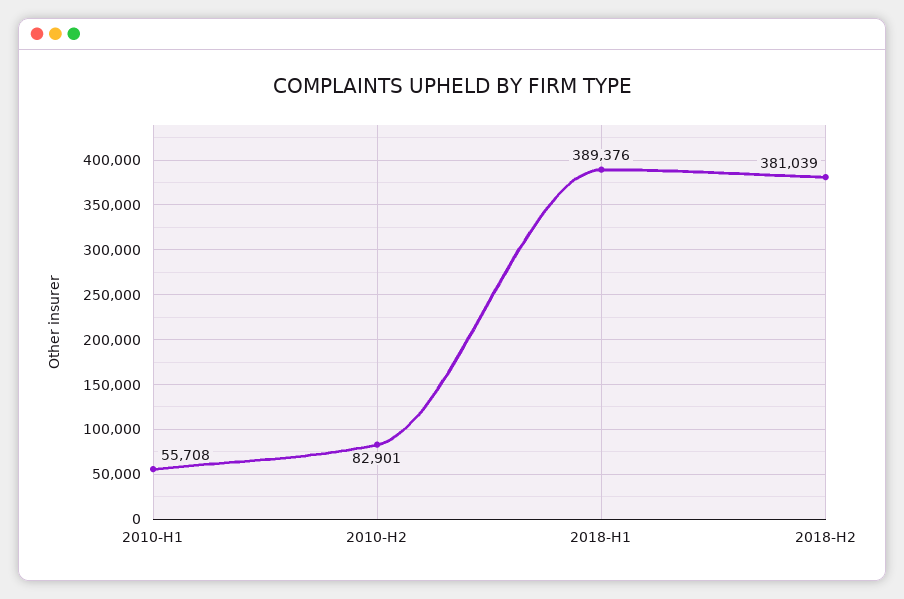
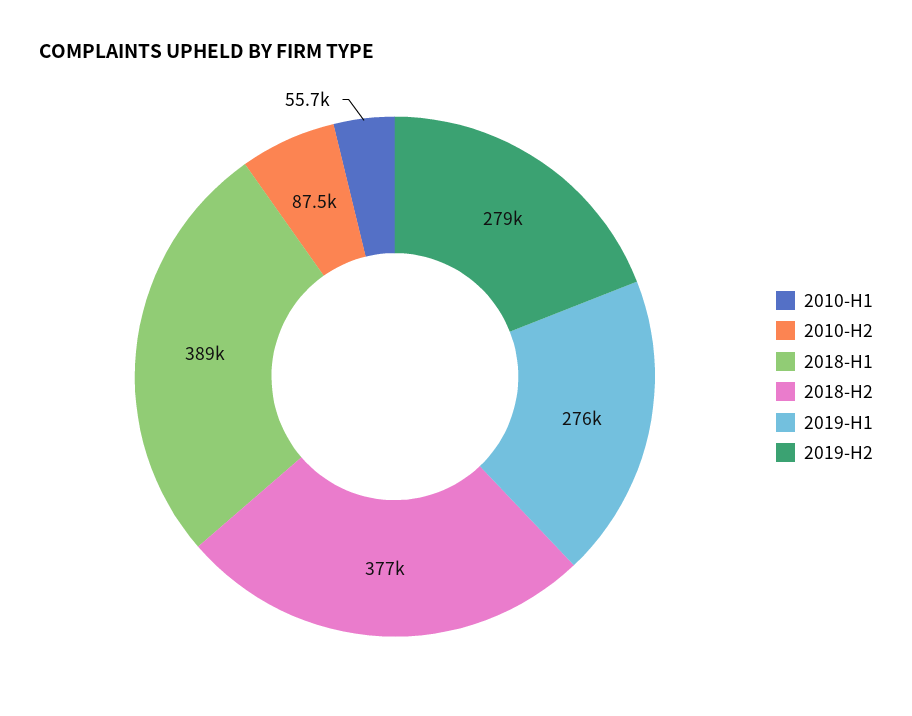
2010-H2: 82901 -> 87500
2018-H2: 381039 -> 377000
2019-H1: none -> 276000
2019-H2: none -> 279000

